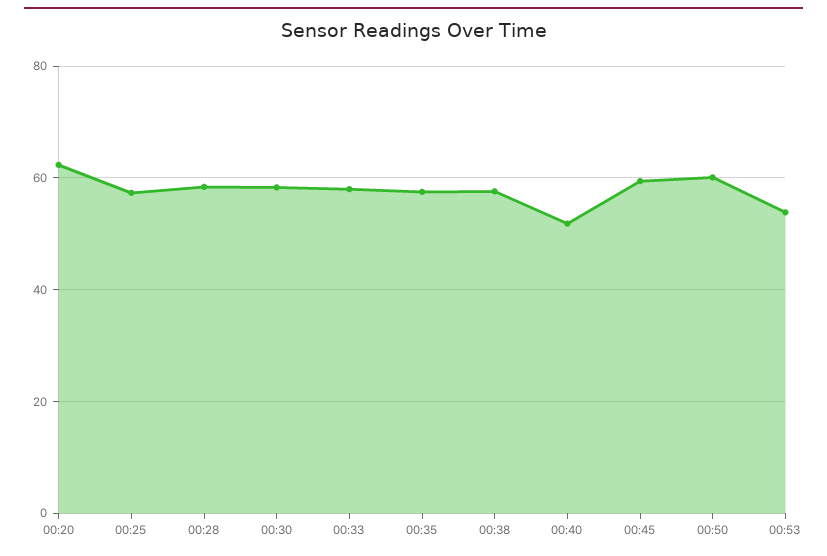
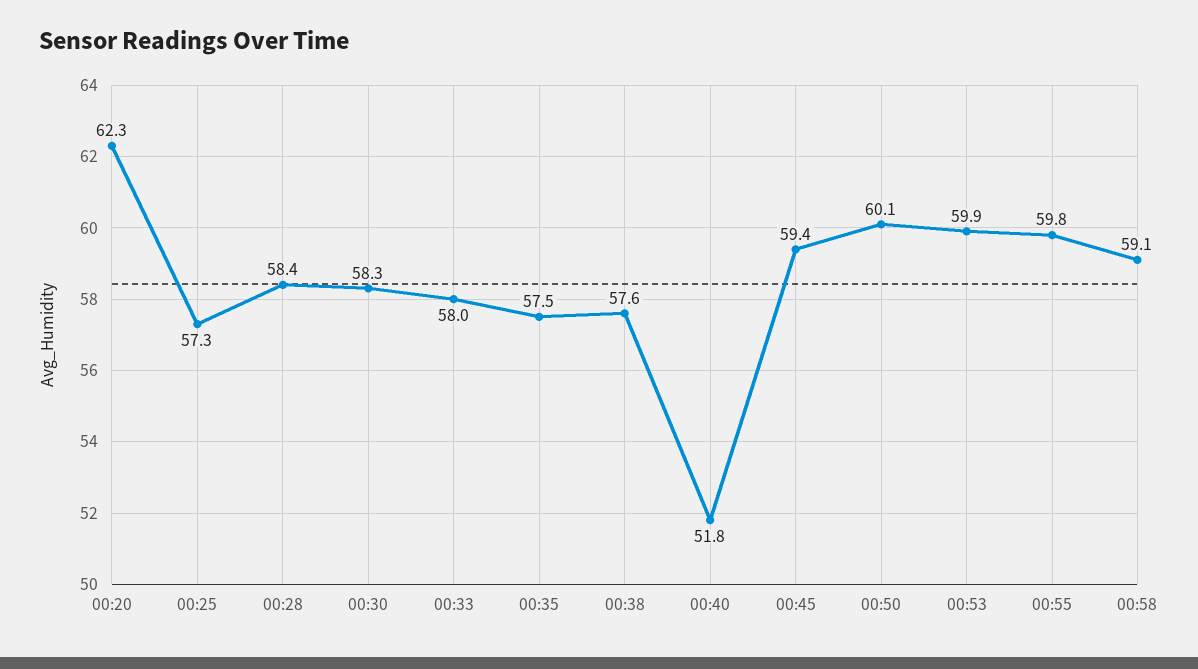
00:53: 54 -> 59.9
00:55: none -> 59.8
00:58: none -> 59.1

